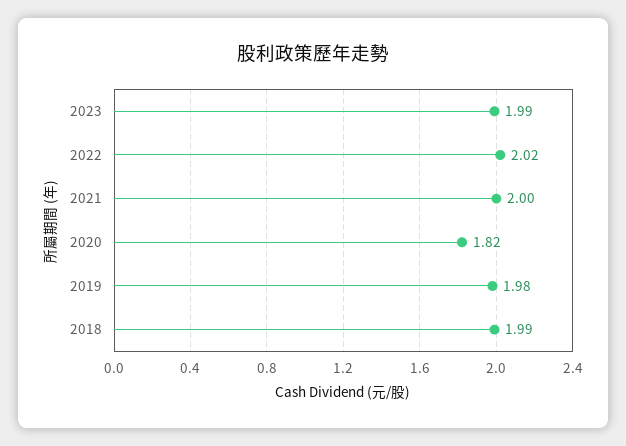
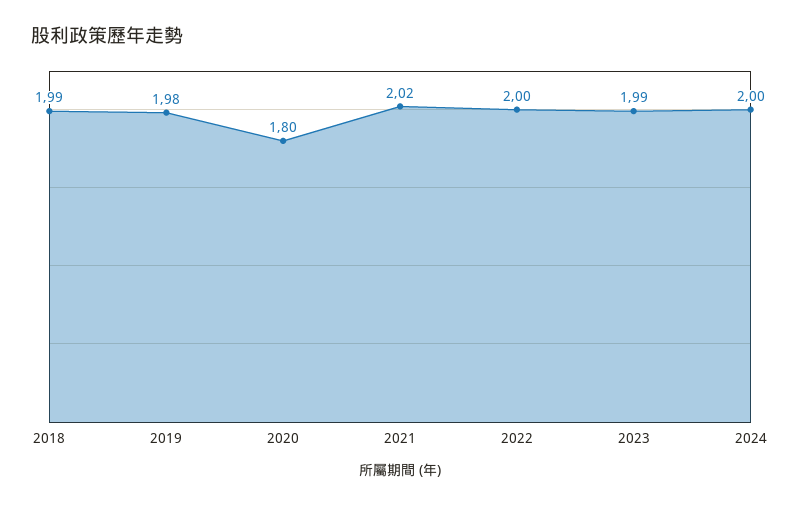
2022: 2.02 -> 2
2021: 2 -> 2.02
2020: 1.82 -> 1.8
2024: none -> 2

